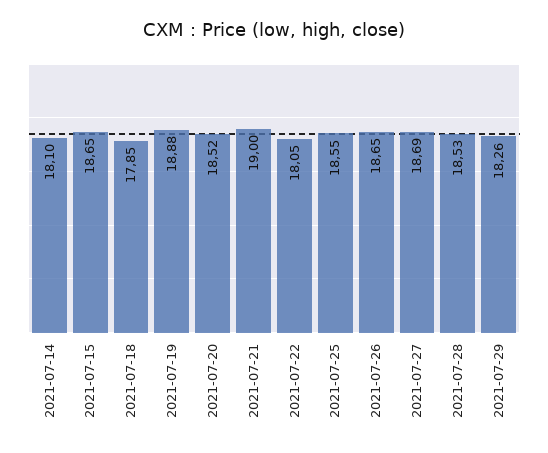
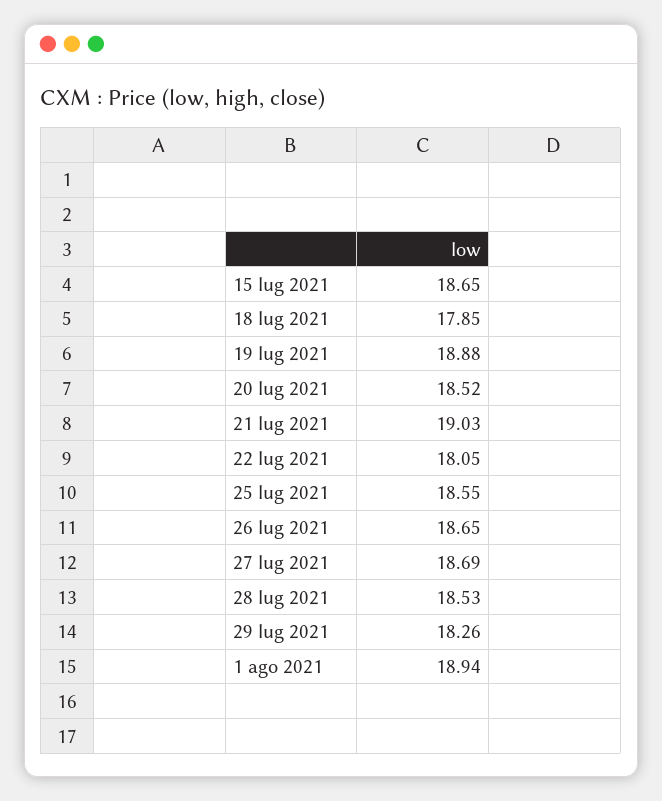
2021-07-14: 18.1 -> none
2021-07-21: 19 -> 19.03
1 ago 2021: none -> 18.94

